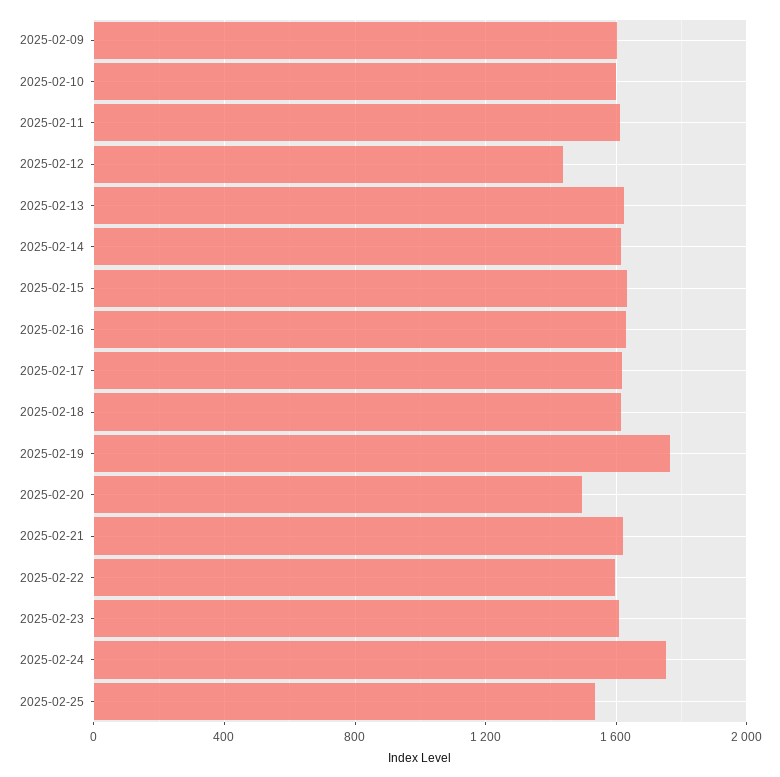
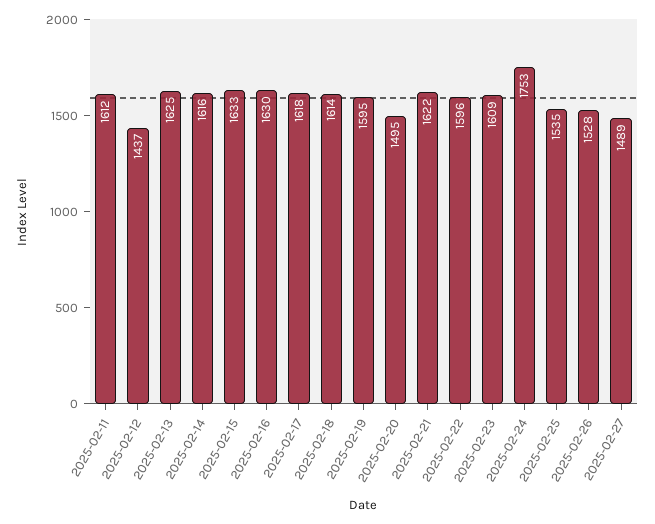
2025-02-09: 1600 -> none
2025-02-10: 1600 -> none
2025-02-19: 1750 -> 1595
2025-02-26: none -> 1528
2025-02-27: none -> 1489

